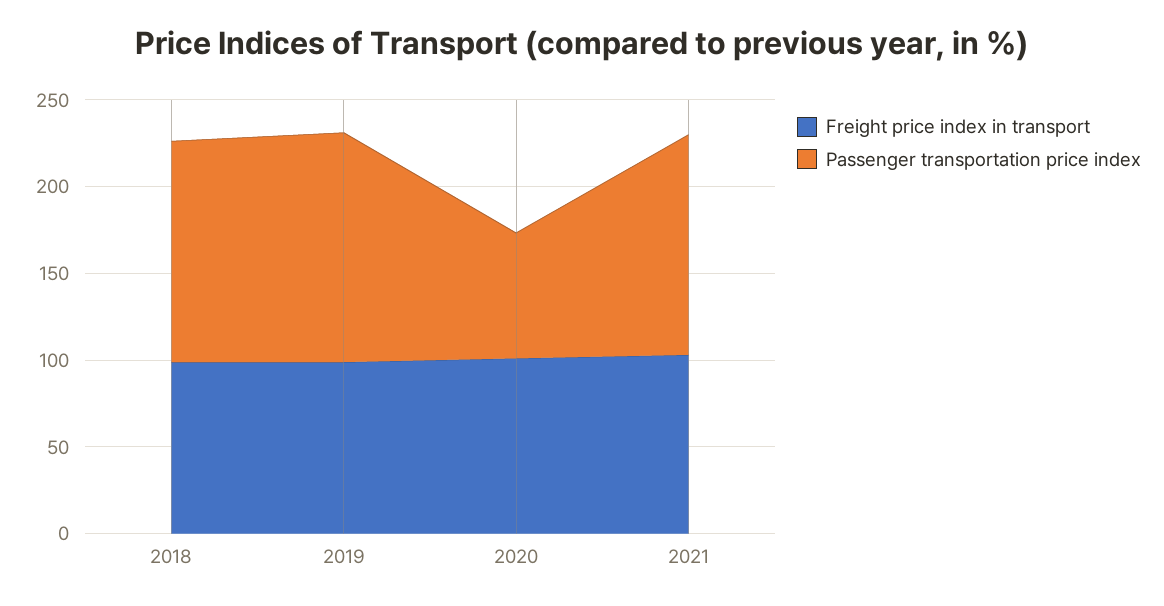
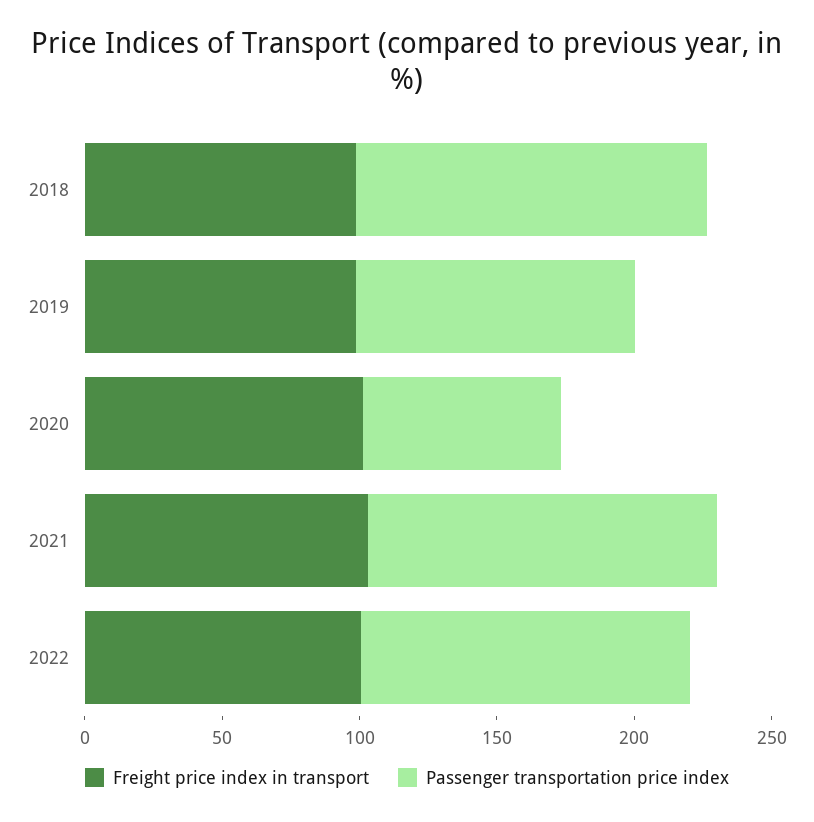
Passenger transportation price index, 2019: 130 -> 100
Freight price index in transport, 2022: none -> 100
Passenger transportation price index, 2022: none -> 120

